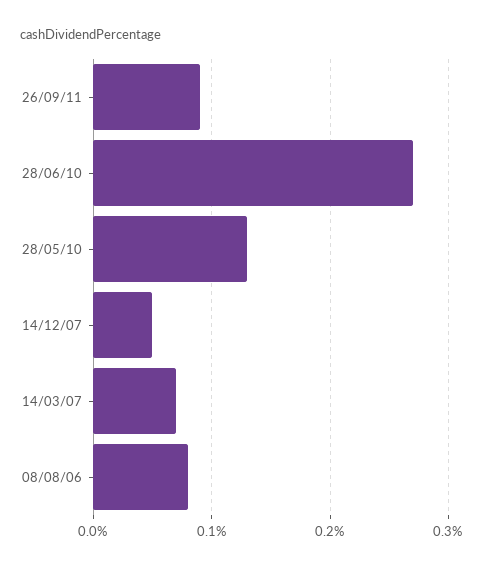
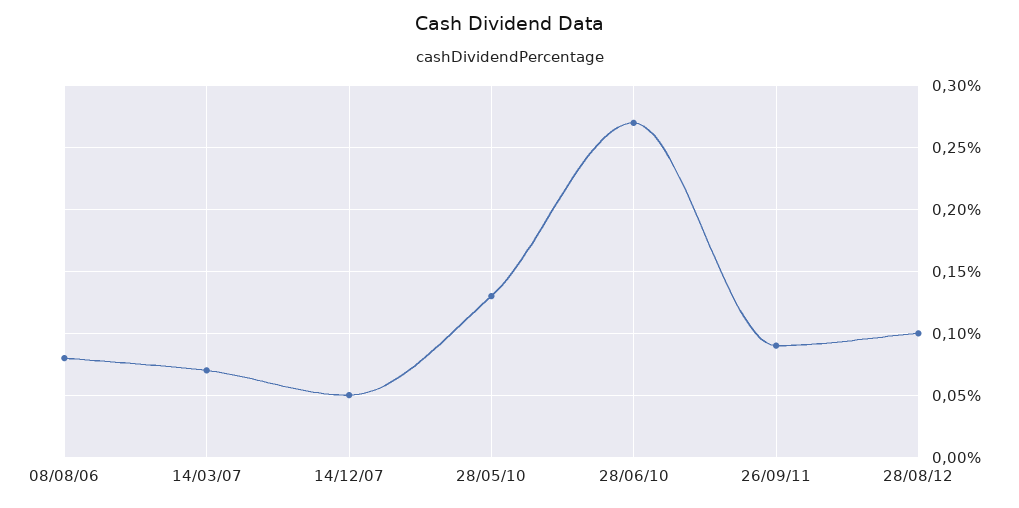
28/08/12: none -> 0.1

